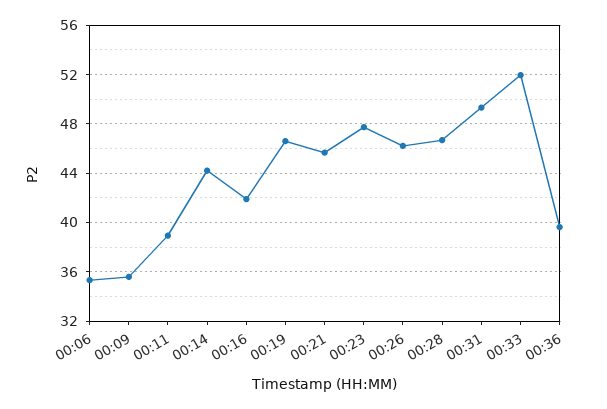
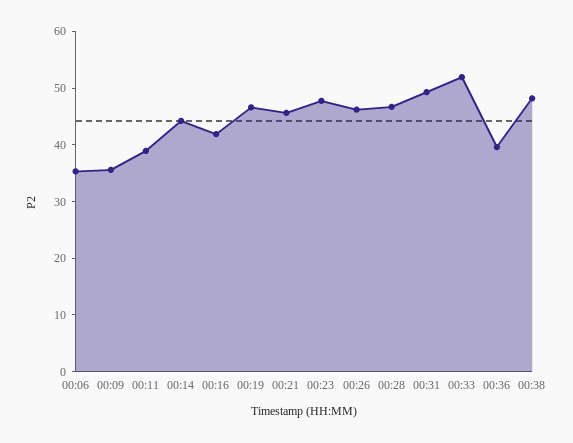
00:38: none -> 48

